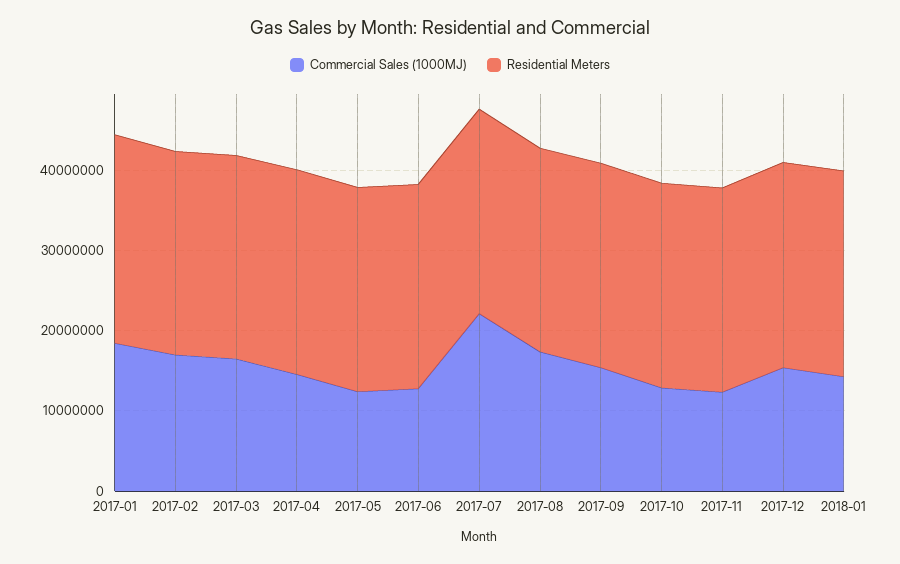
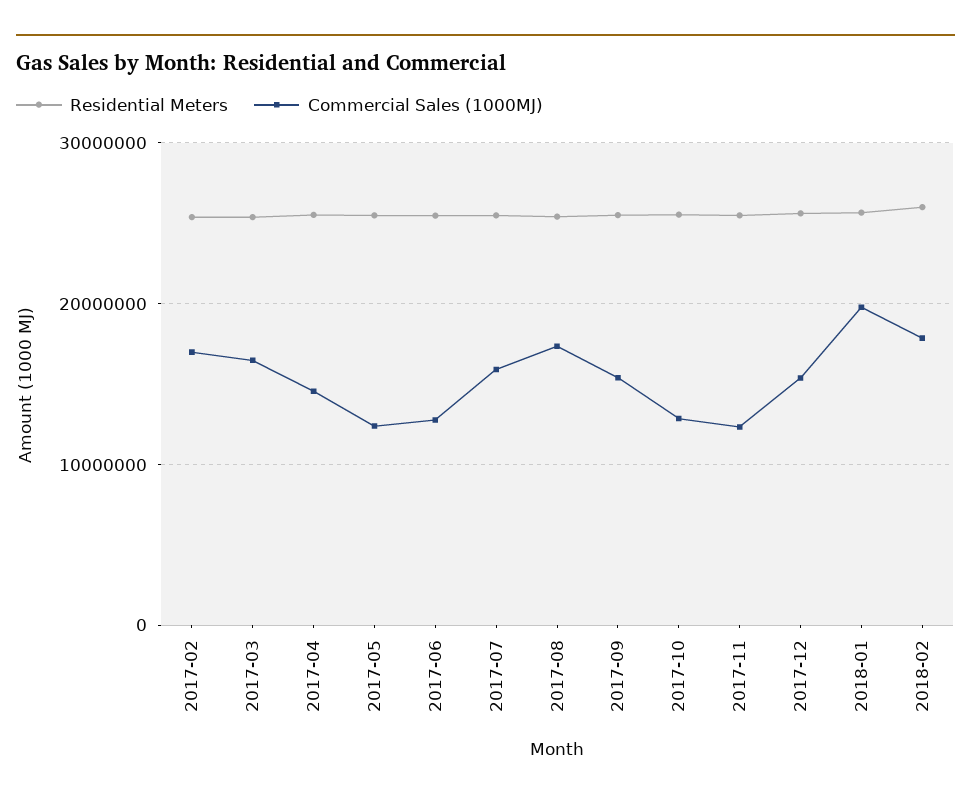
Commercial Sales (1000MJ), 2017-01: 18000000 -> none
Residential Meters, 2017-01: 26000000 -> none
Commercial Sales (1000MJ), 2017-07: 22000000 -> 16000000
Commercial Sales (1000MJ), 2018-01: 14000000 -> 20000000
Residential Meters, 2018-02: none -> 26000000
Commercial Sales (1000MJ), 2018-02: none -> 18000000

